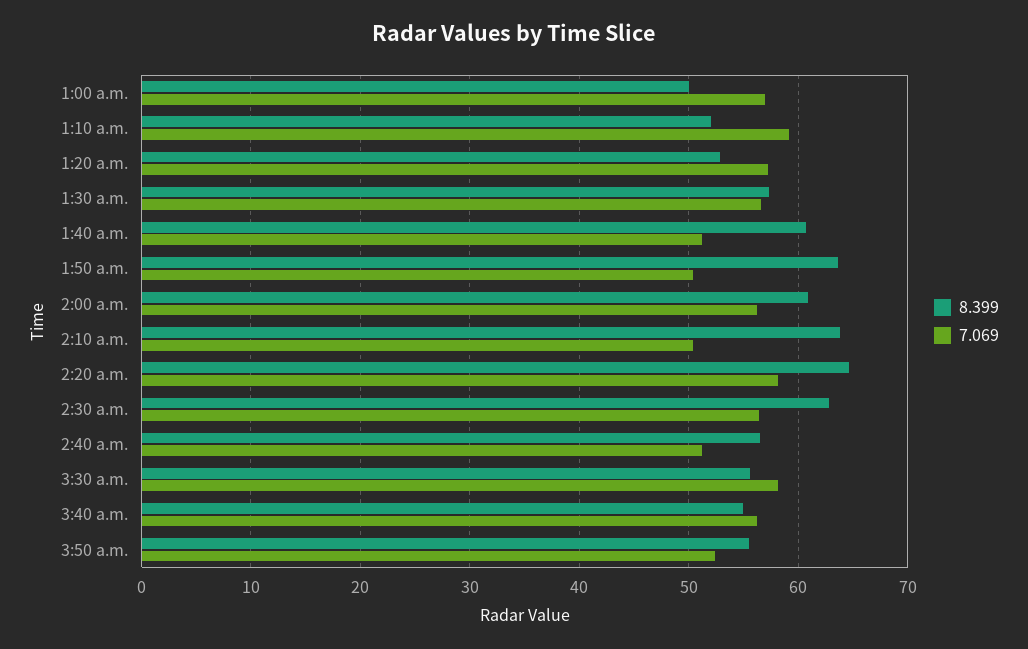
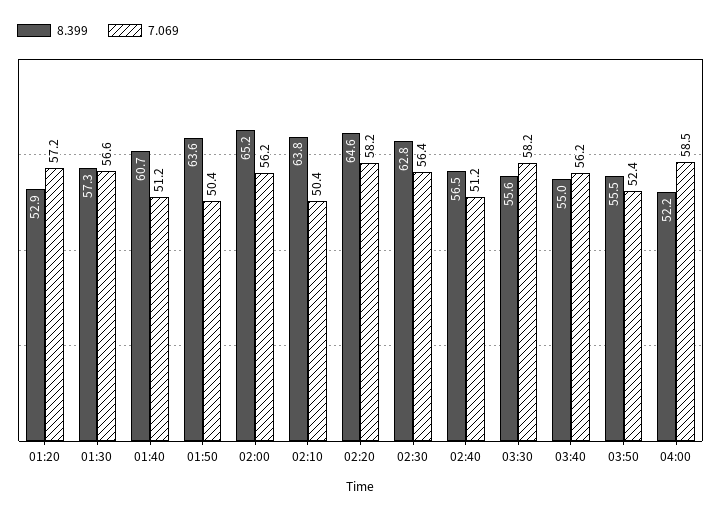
8.399, 1:00 a.m.: 50 -> none
7.069, 1:00 a.m.: 57 -> none
8.399, 1:10 a.m.: 52 -> none
7.069, 1:10 a.m.: 59 -> none
8.399, 2:00 a.m.: 61 -> 65.2
8.399, 04:00: none -> 52.2
7.069, 04:00: none -> 58.5

